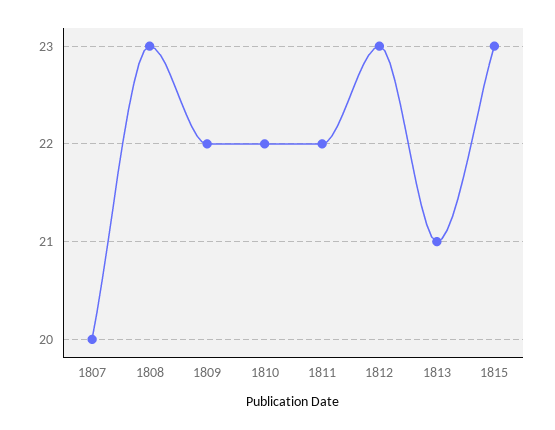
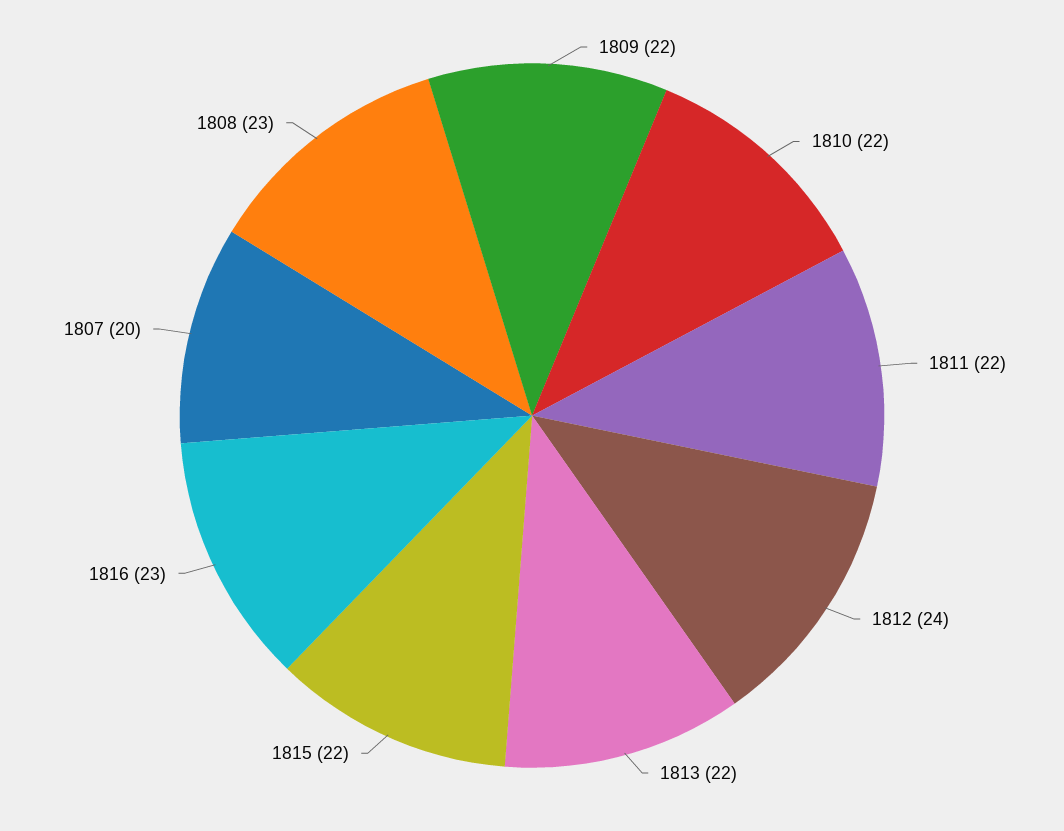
1812: 23 -> 24
1813: 21 -> 22
1815: 23 -> 22
1816: none -> 23

